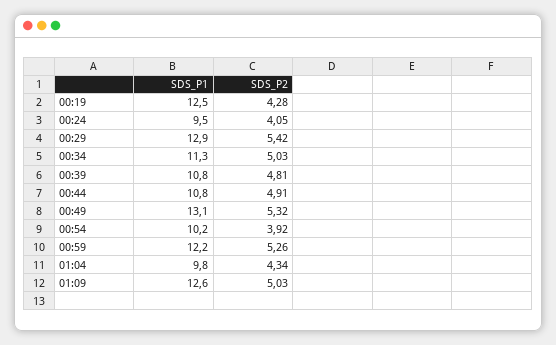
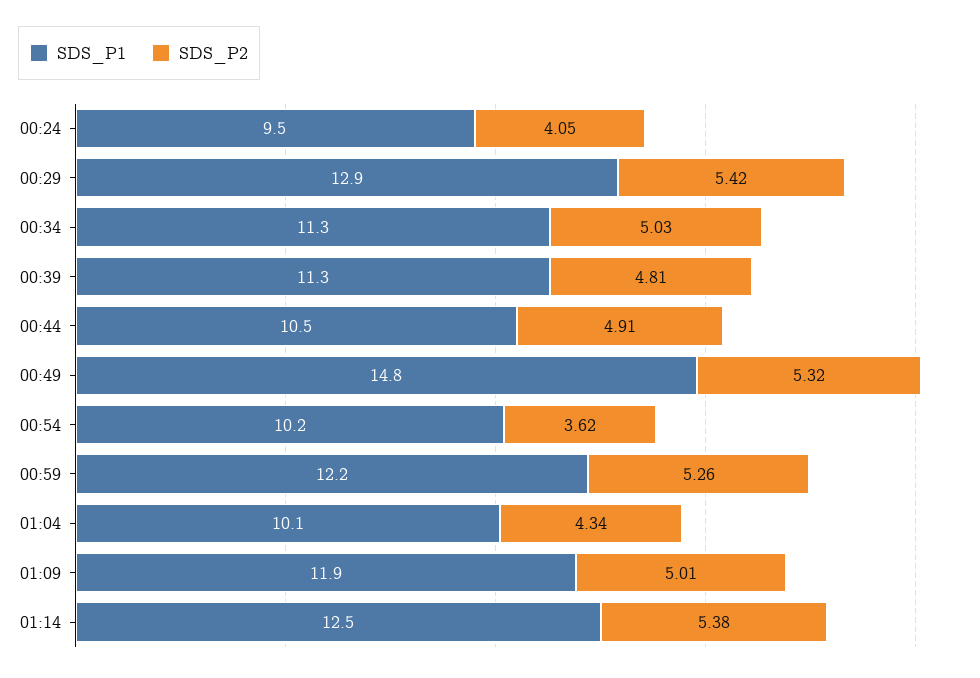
SDS_P1, 00:19: 12.5 -> none
SDS_P2, 00:19: 4.28 -> none
SDS_P1, 00:39: 10.8 -> 11.3
SDS_P1, 00:44: 10.8 -> 10.5
SDS_P1, 00:49: 13.1 -> 14.8
SDS_P2, 00:54: 3.92 -> 3.62
SDS_P1, 01:04: 9.8 -> 10.1
SDS_P1, 01:09: 12.6 -> 11.9
SDS_P2, 01:09: 5.03 -> 5.01
SDS_P1, 01:14: none -> 12.5
SDS_P2, 01:14: none -> 5.38

